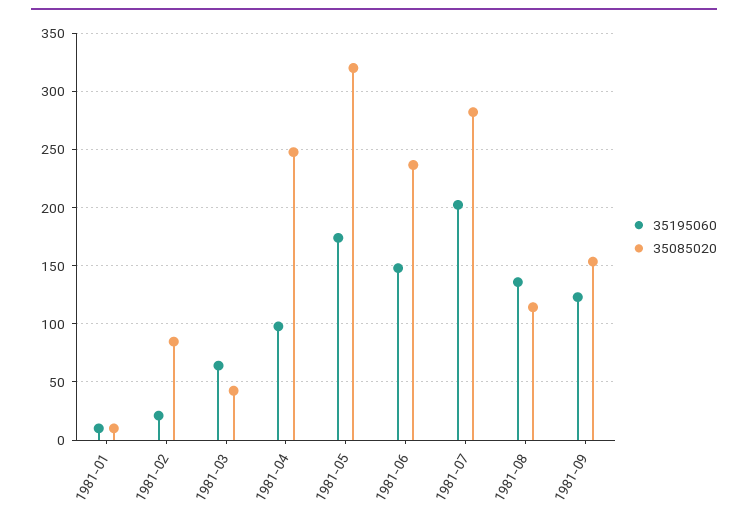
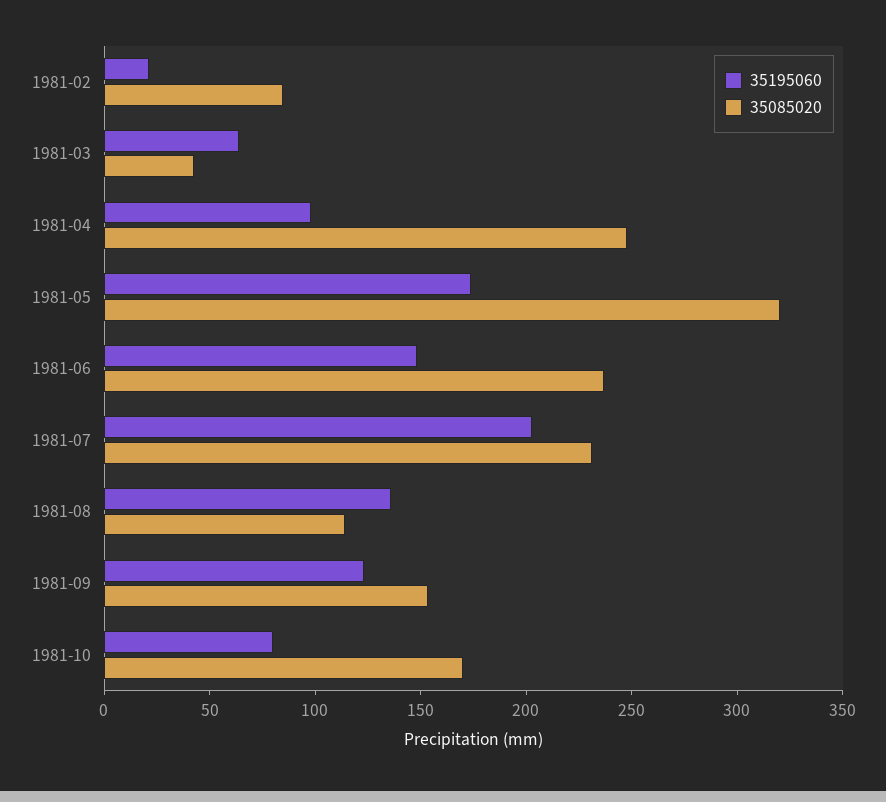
35195060, 1981-01: 10 -> none
35085020, 1981-01: 10 -> none
35085020, 1981-07: 280 -> 230
35195060, 1981-10: none -> 80
35085020, 1981-10: none -> 170

